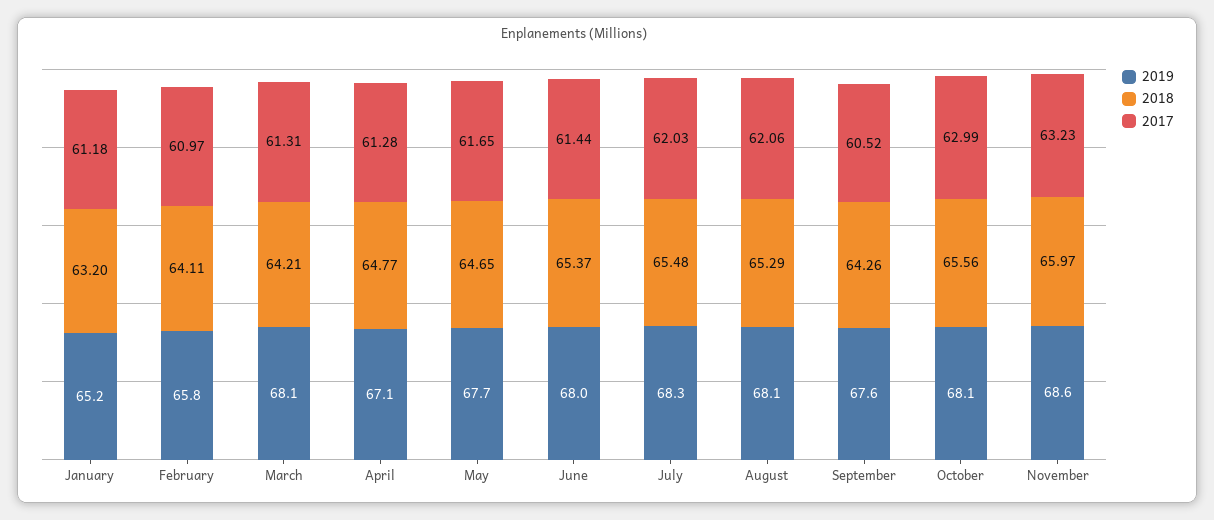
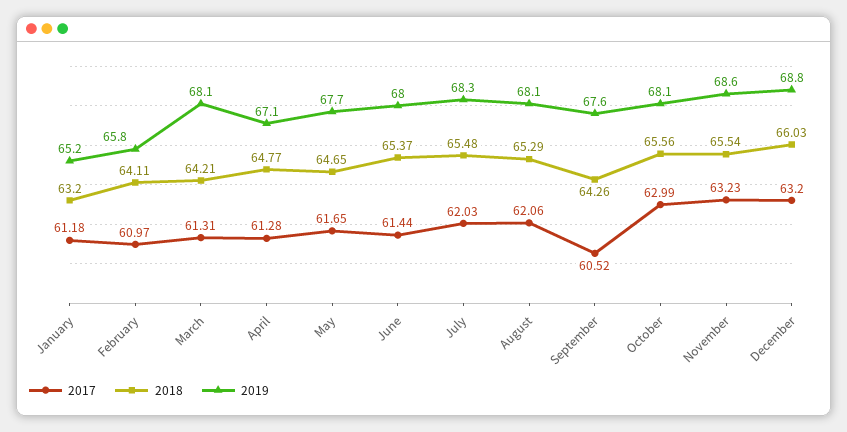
2018, November: 65.97 -> 65.54
2017, December: none -> 63.2
2018, December: none -> 66.03
2019, December: none -> 68.8

